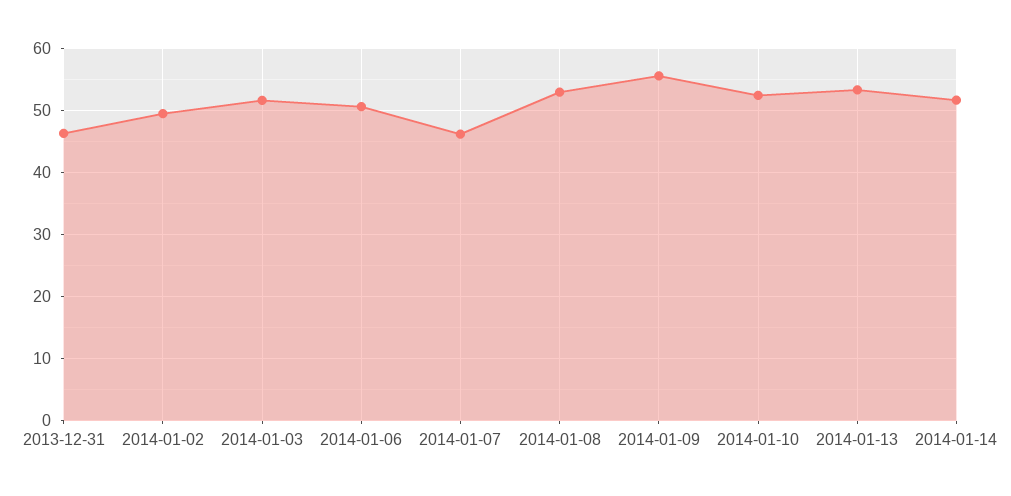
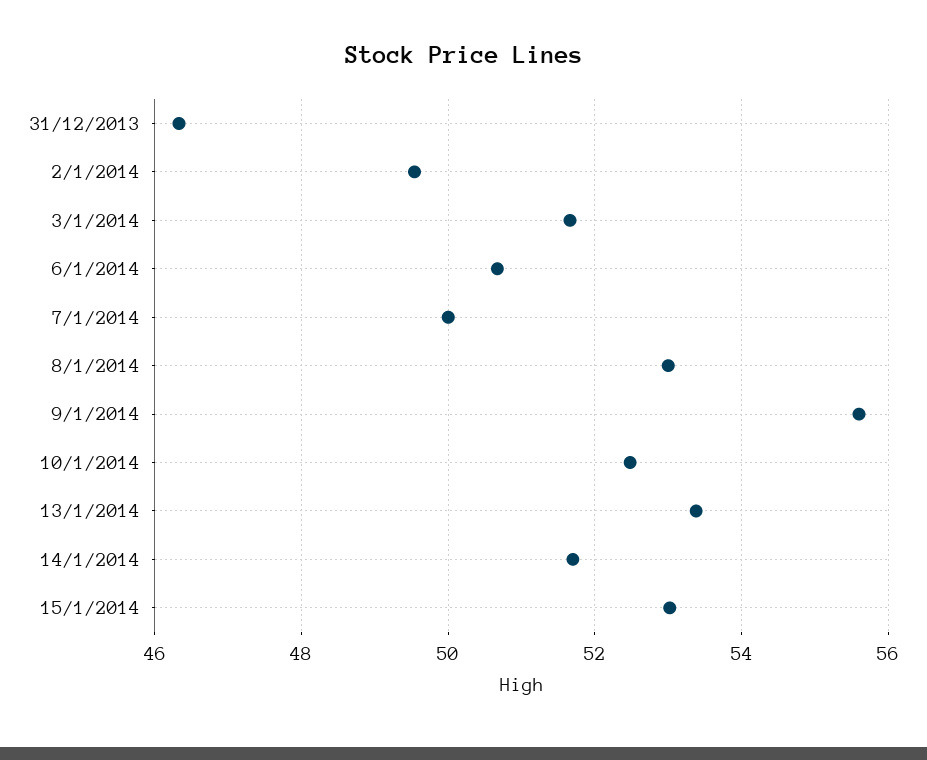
2014-01-07: 46 -> 50
15/1/2014: none -> 53

